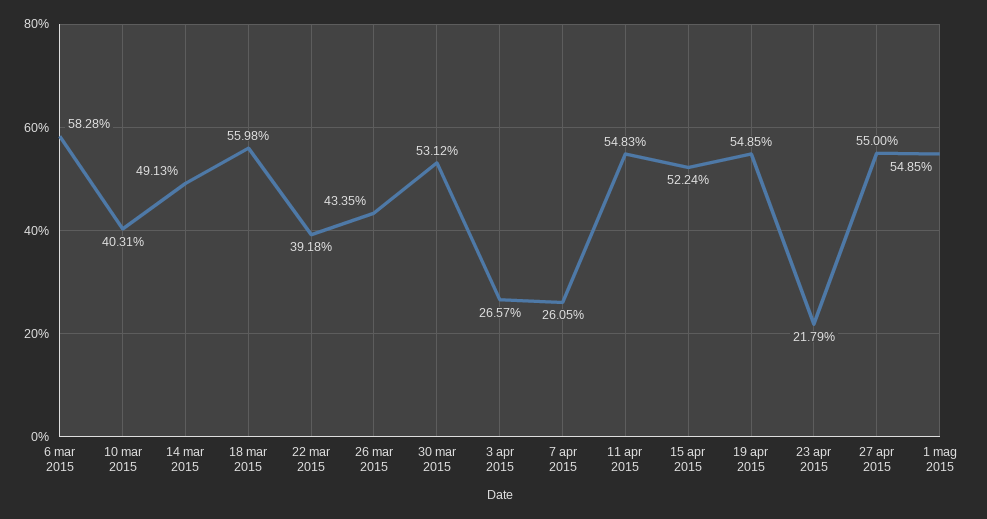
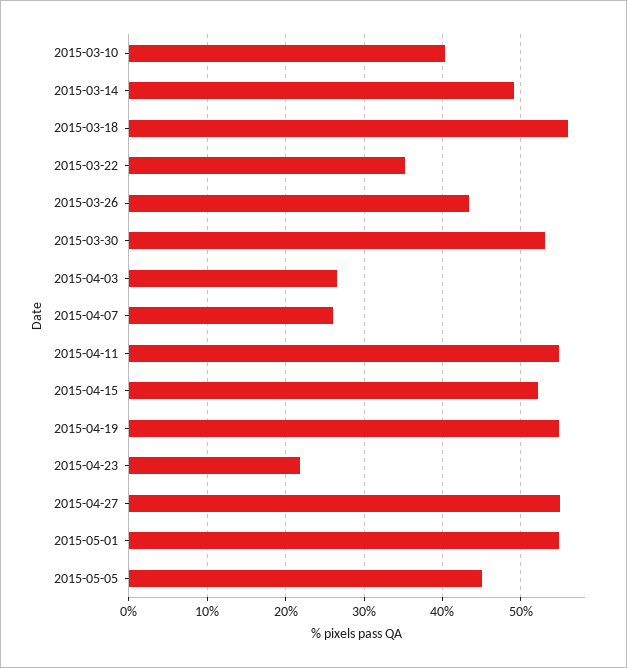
6 mar 2015: 58.28 -> none
22 mar 2015: 39.18 -> 35
2015-05-05: none -> 45

